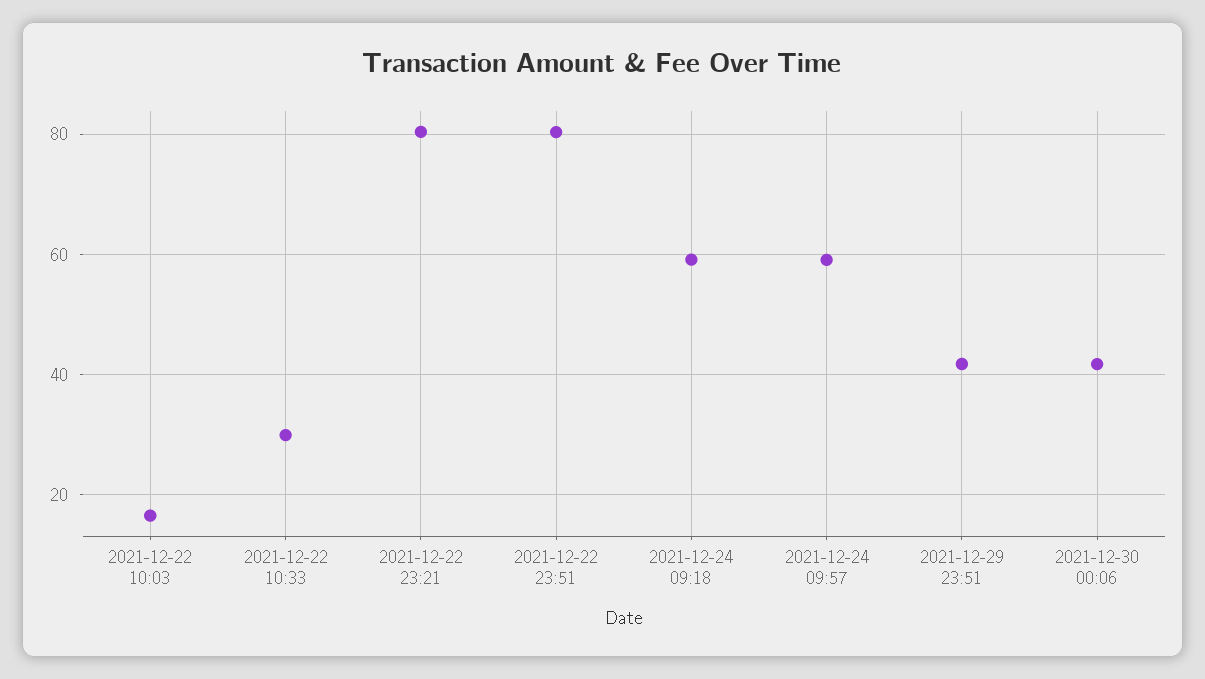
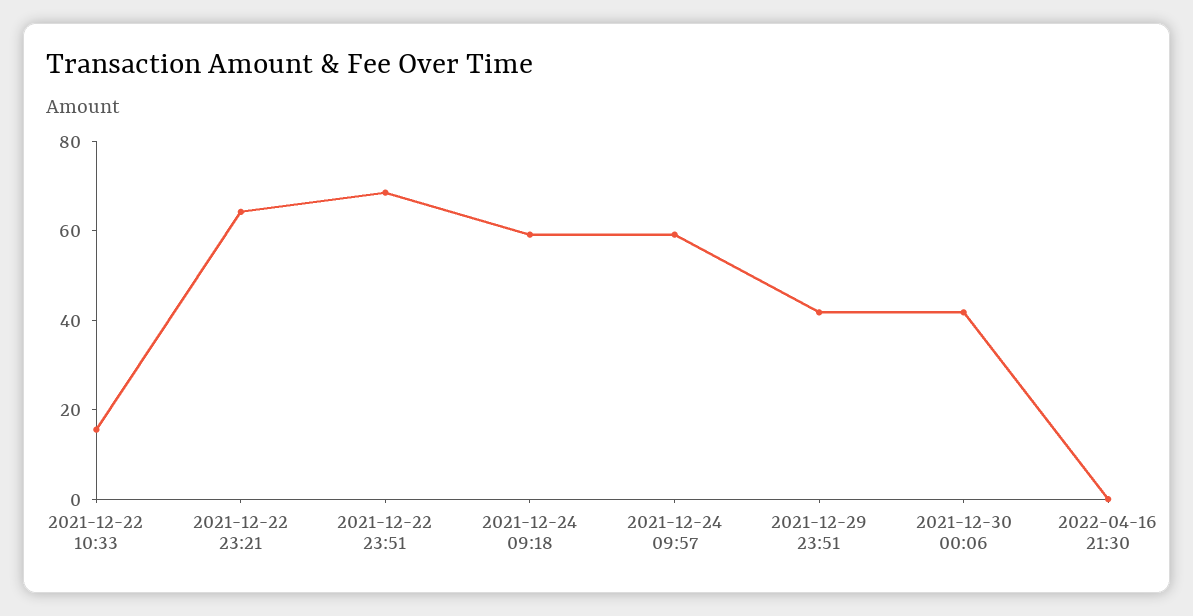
2021-12-22 10:03: 16 -> none
2021-12-22 10:33: 30 -> 15
2021-12-22 23:21: 80 -> 65
2021-12-22 23:51: 80 -> 70
2022-04-16 21:30: none -> 0

